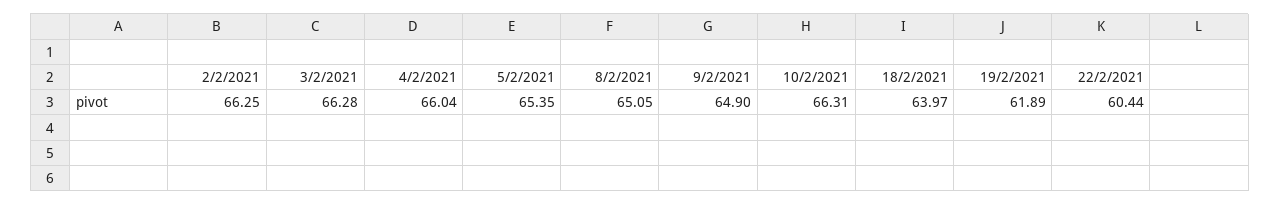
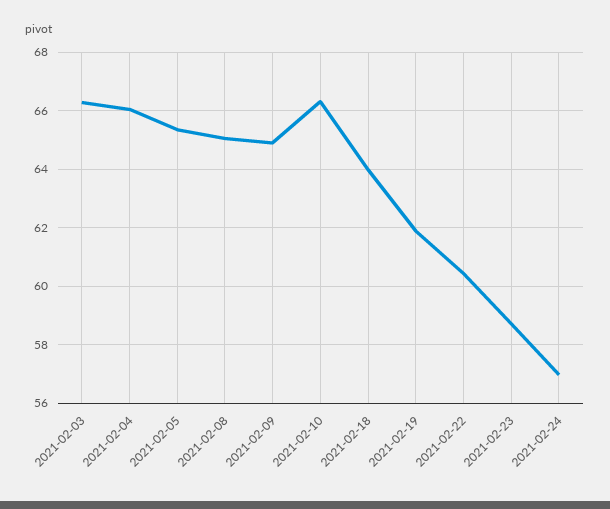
2/2/2021: 66.25 -> none
2021-02-23: none -> 58.75
2021-02-24: none -> 57

